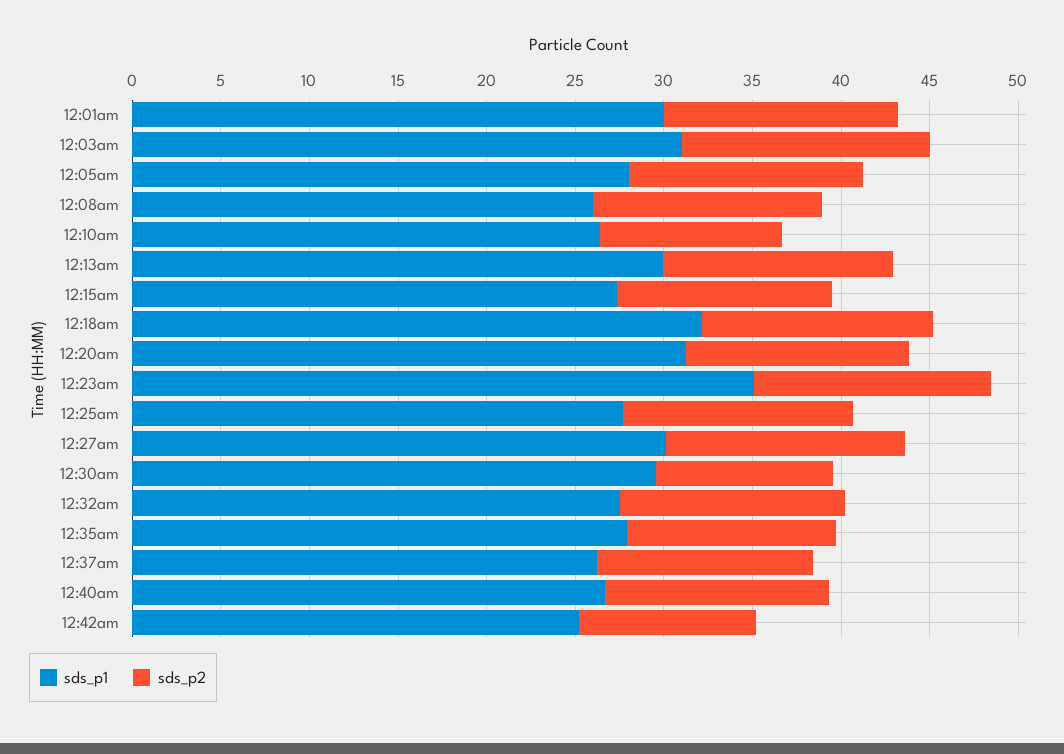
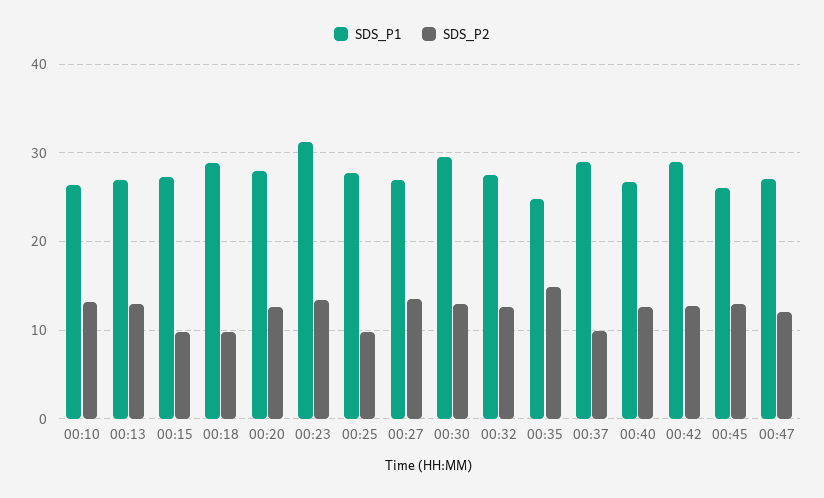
sds_p1, 12:01am: 30 -> none
sds_p2, 12:01am: 13 -> none
sds_p1, 12:03am: 31 -> none
sds_p2, 12:03am: 14 -> none
sds_p1, 12:05am: 28 -> none
sds_p2, 12:05am: 13 -> none
sds_p1, 12:08am: 26 -> none
sds_p2, 12:08am: 13 -> none
sds_p2, 12:10am: 10 -> 13
sds_p1, 12:13am: 30 -> 27
sds_p2, 12:15am: 12 -> 10
sds_p1, 12:18am: 32 -> 29
sds_p2, 12:18am: 13 -> 10
sds_p1, 12:20am: 31 -> 28
sds_p1, 12:23am: 35 -> 31
sds_p2, 12:25am: 13 -> 10
sds_p1, 12:27am: 30 -> 27
sds_p2, 12:30am: 10 -> 13
sds_p1, 12:35am: 28 -> 25
sds_p2, 12:35am: 12 -> 15
sds_p1, 12:37am: 26 -> 29
sds_p2, 12:37am: 12 -> 10
sds_p1, 12:42am: 25 -> 29
sds_p2, 12:42am: 10 -> 13
sds_p1, 00:45: none -> 26
sds_p2, 00:45: none -> 13
sds_p1, 00:47: none -> 27
sds_p2, 00:47: none -> 12

